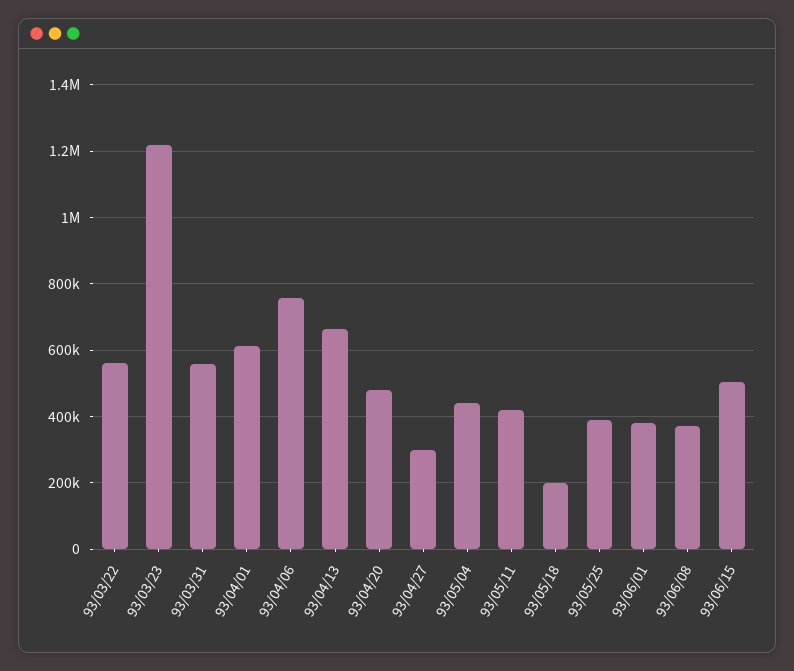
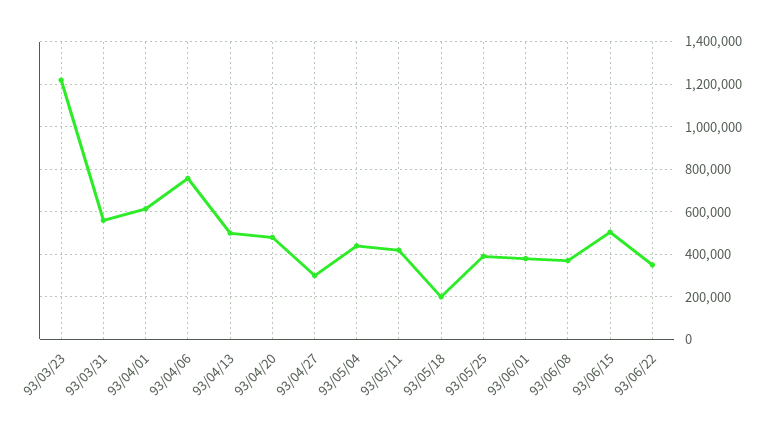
93/03/22: 560000 -> none
93/04/13: 660000 -> 500000
93/06/22: none -> 350000

